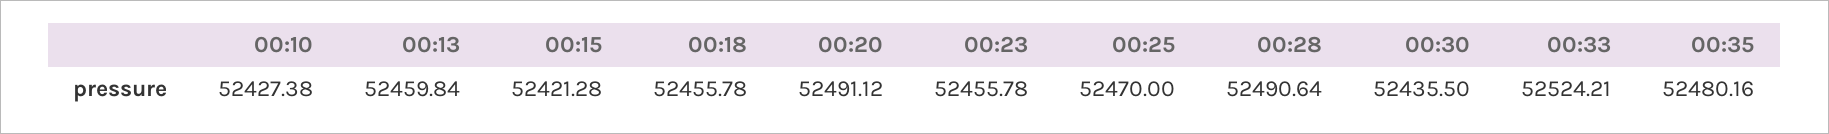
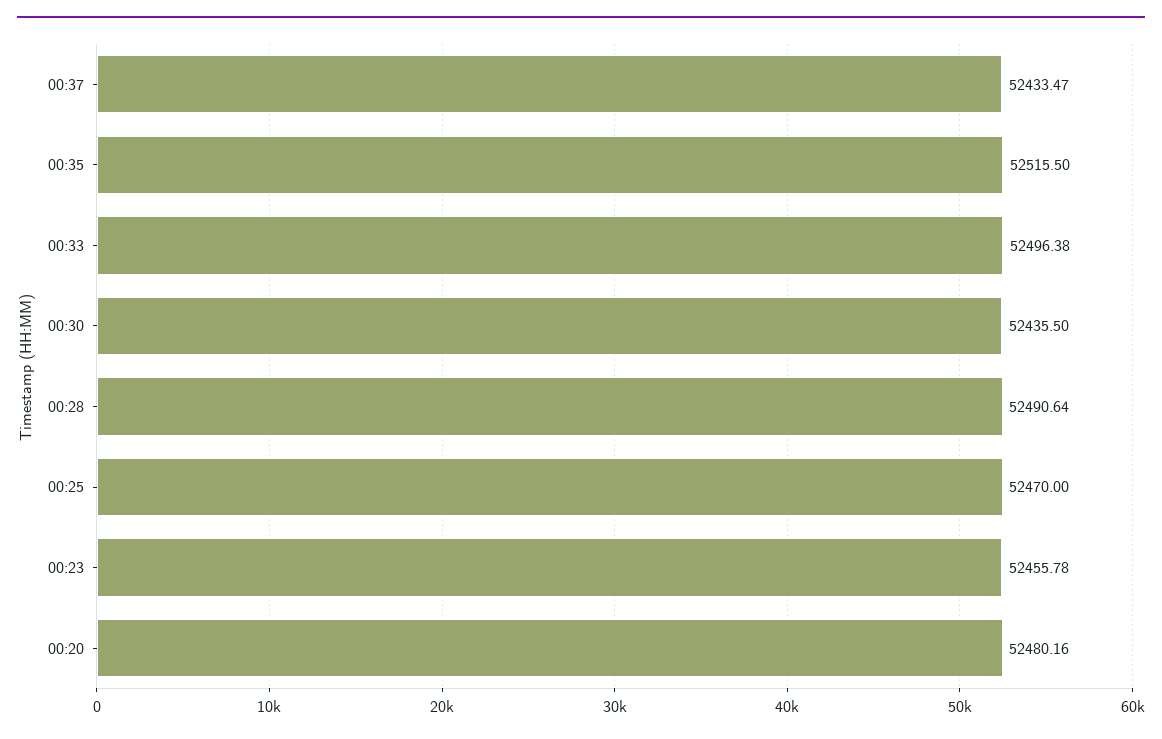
00:10: 52427.38 -> none
00:13: 52459.84 -> none
00:15: 52421.28 -> none
00:18: 52455.78 -> none
00:20: 52491.12 -> 52480.16
00:33: 52524.21 -> 52496.38
00:35: 52480.16 -> 52515.5
00:37: none -> 52433.47

